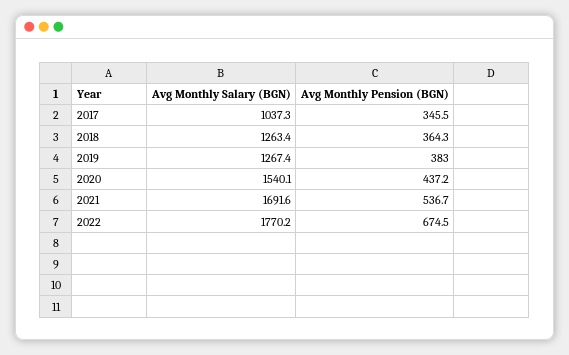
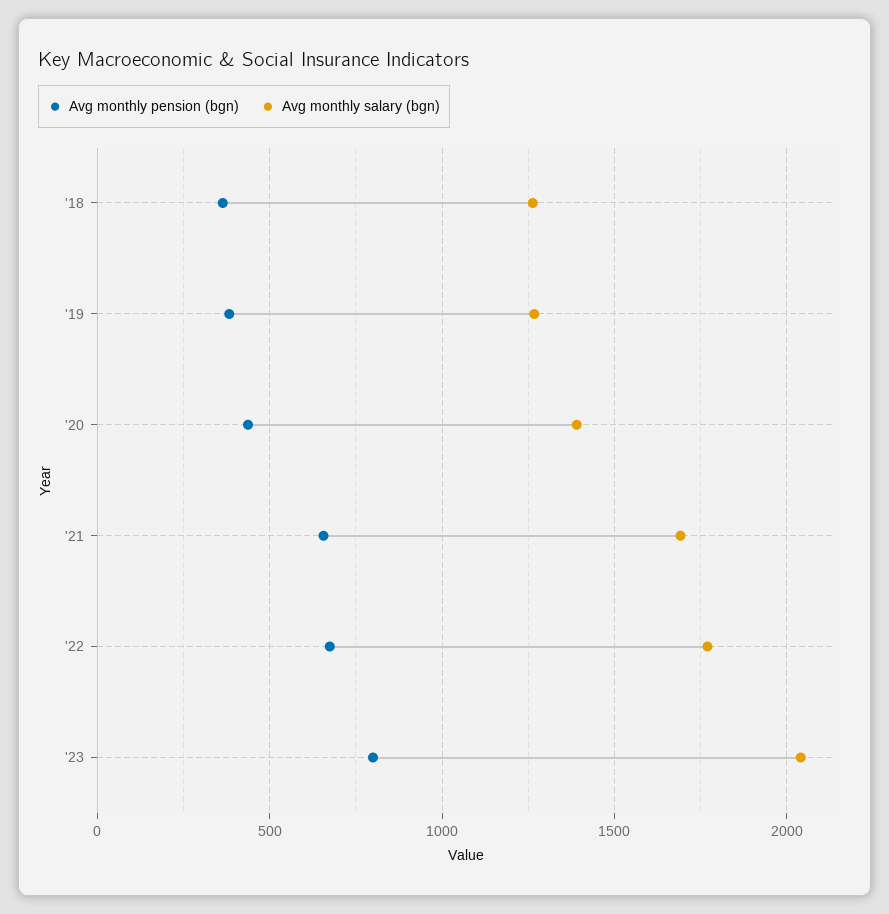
Avg Monthly Salary (BGN), 2017: 1037.3 -> none
Avg Monthly Pension (BGN), 2017: 345.5 -> none
Avg Monthly Salary (BGN), 2020: 1540.1 -> 1400
Avg Monthly Pension (BGN), 2021: 536.7 -> 650
Avg Monthly Pension (BGN), '23: none -> 800
Avg Monthly Salary (BGN), '23: none -> 2050

